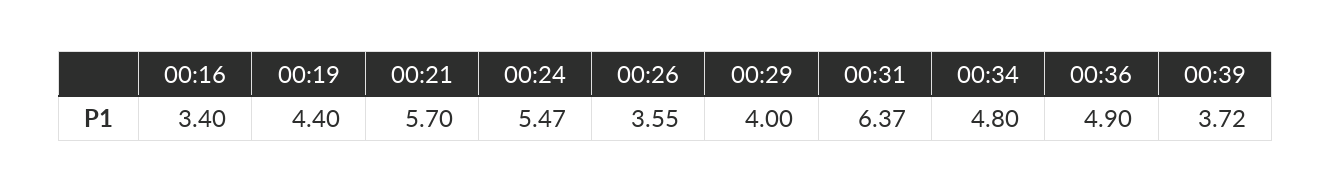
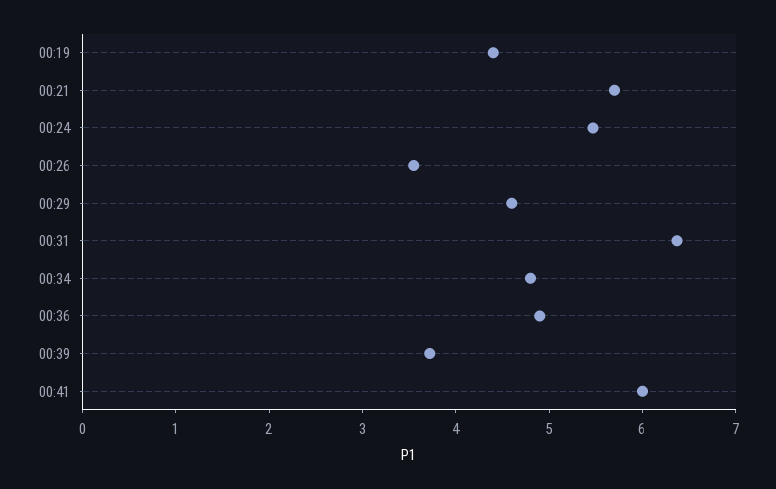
00:16: 3.4 -> none
00:29: 4 -> 4.6
00:41: none -> 6

